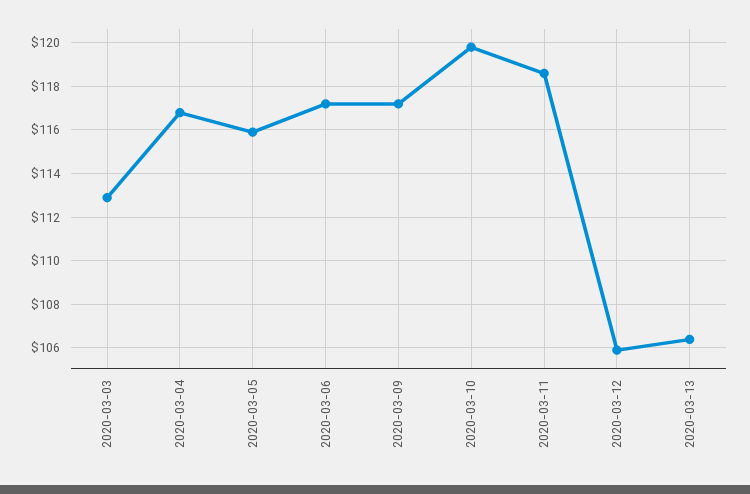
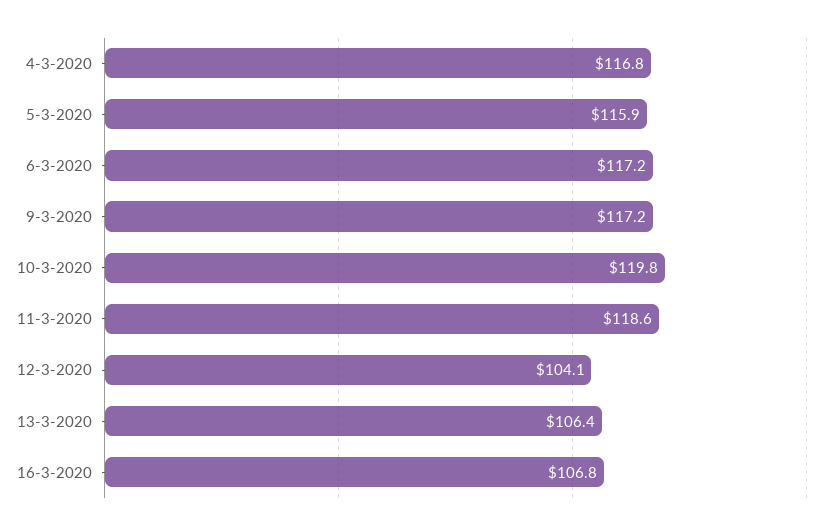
2020-03-03: 113 -> none
2020-03-12: 106 -> 104.1
16-3-2020: none -> 106.8

